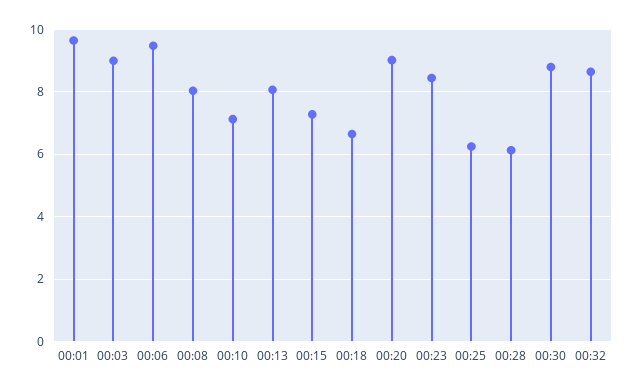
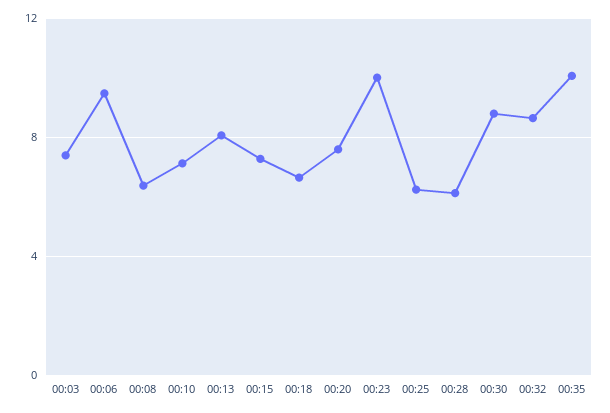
00:01: 9.6 -> none
00:03: 9 -> 7.5
00:08: 8 -> 6.5
00:20: 9 -> 7.5
00:23: 8.4 -> 10
00:35: none -> 10

